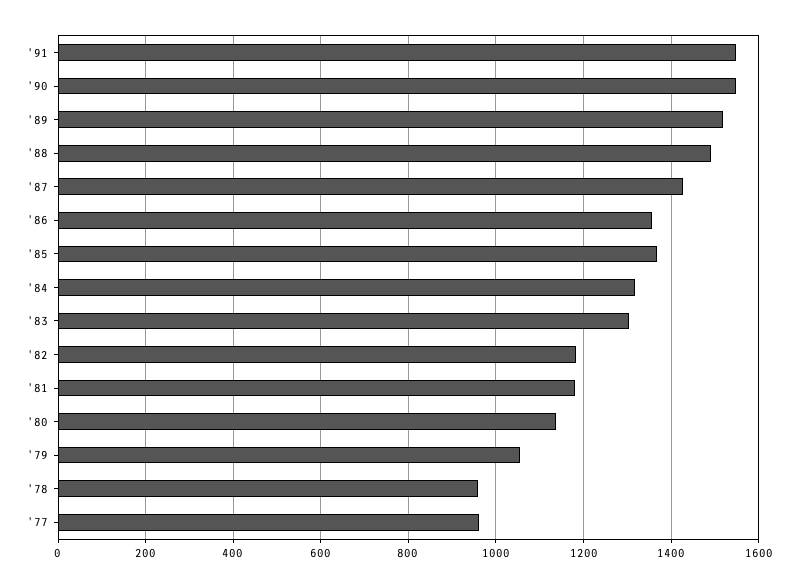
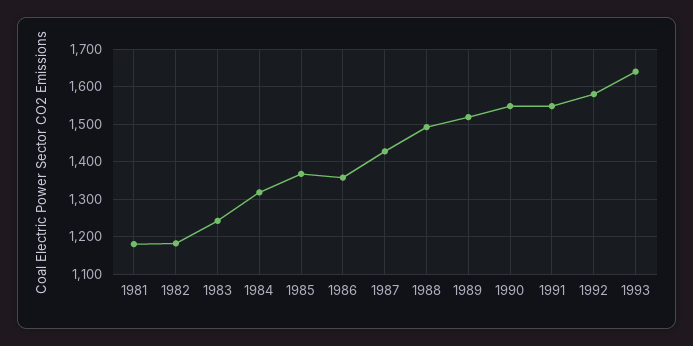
'83: 1300 -> 1240
'80: 1140 -> none
'79: 1060 -> none
'78: 960 -> none
'77: 960 -> none
1992: none -> 1580
1993: none -> 1640

